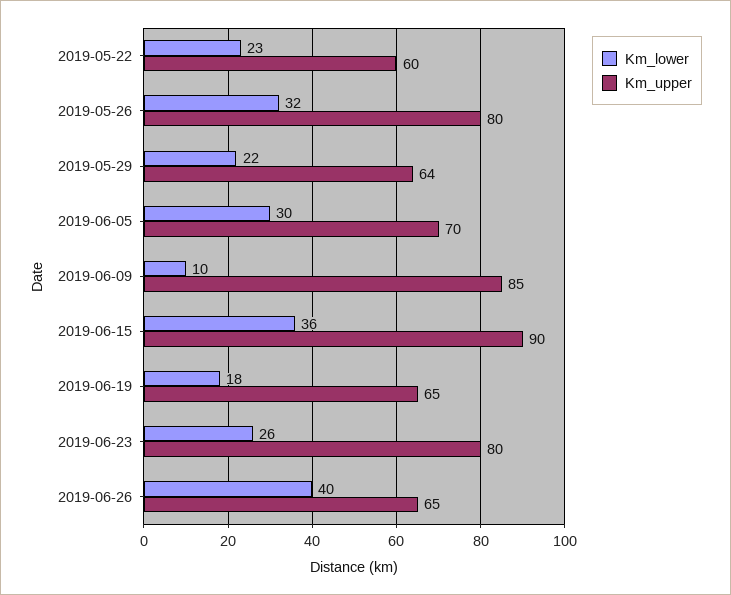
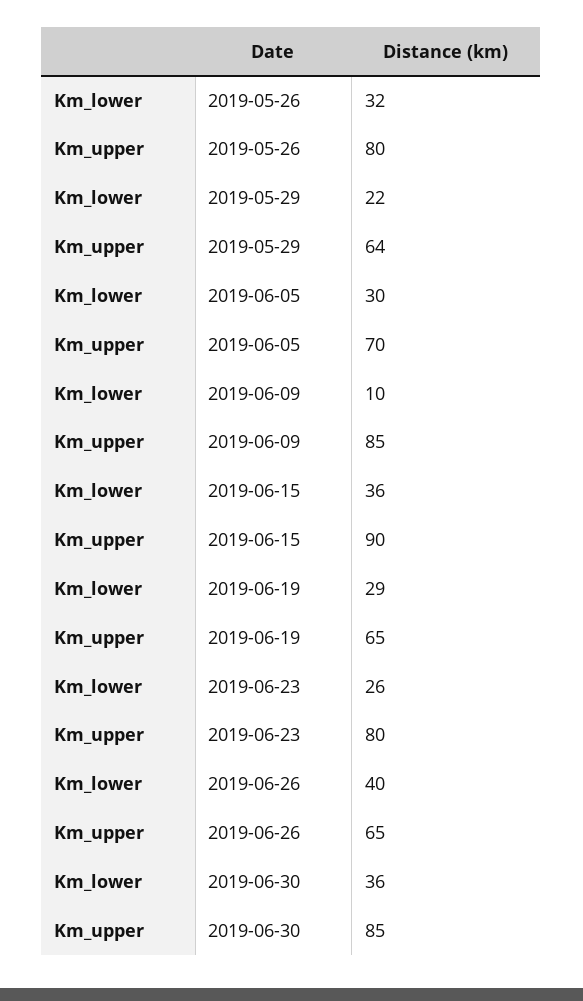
Km_lower, 2019-05-22: 23 -> none
Km_upper, 2019-05-22: 60 -> none
Km_lower, 2019-06-19: 18 -> 29
Km_lower, 2019-06-30: none -> 36
Km_upper, 2019-06-30: none -> 85

